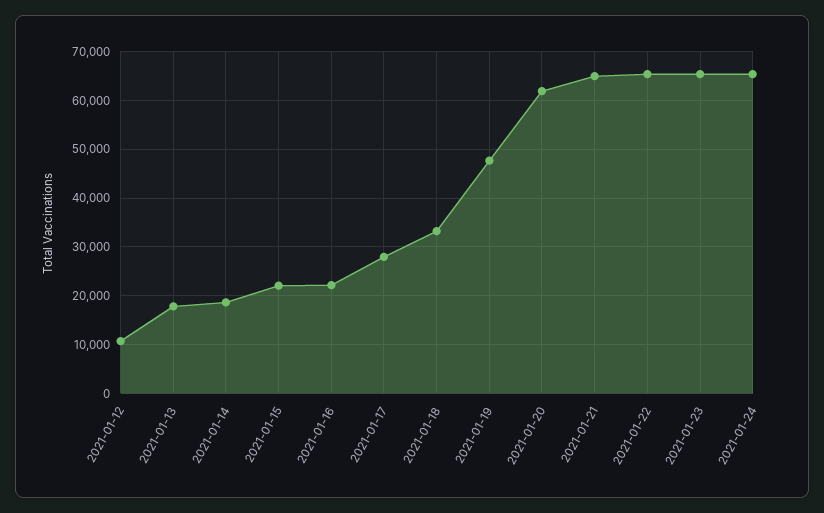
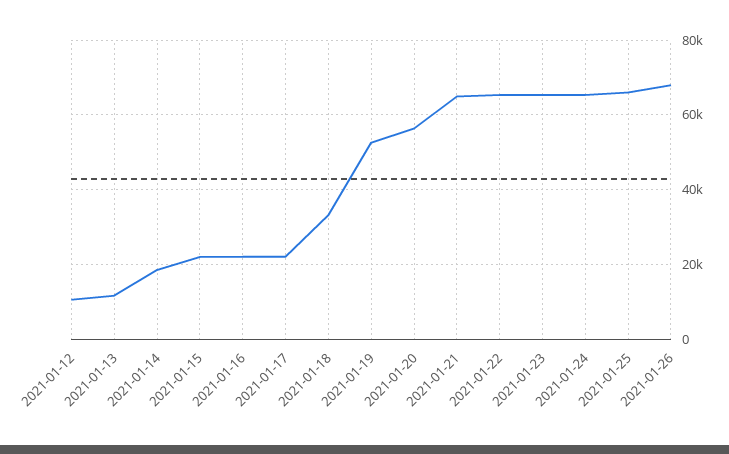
2021-01-13: 18000 -> 12000
2021-01-17: 28000 -> 22000
2021-01-19: 48000 -> 52000
2021-01-20: 62000 -> 56000
2021-01-25: none -> 66000
2021-01-26: none -> 68000

